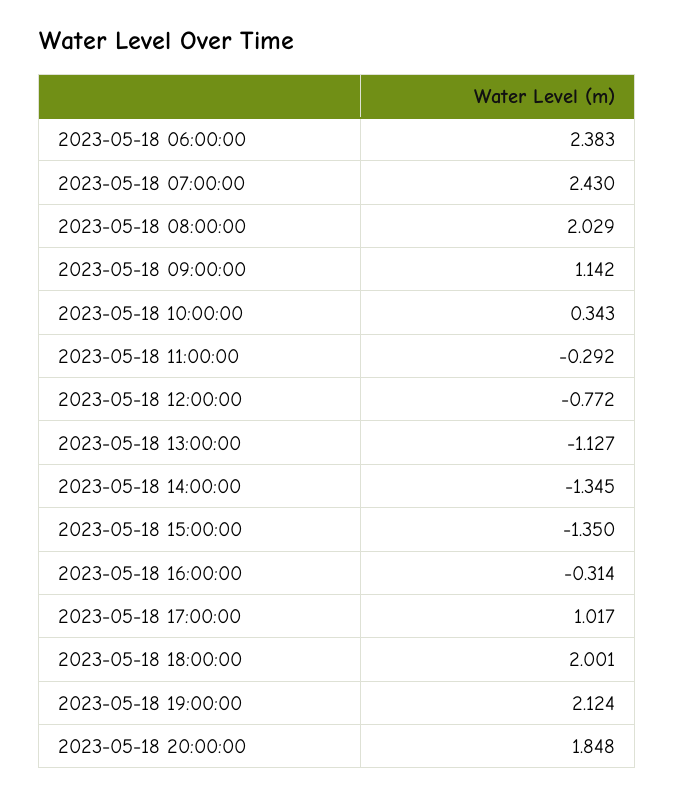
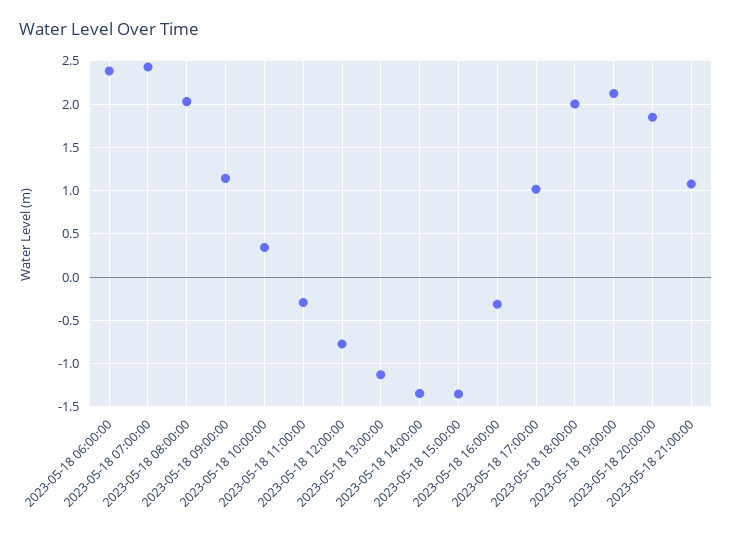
2023-05-18 21:00:00: none -> 1.1

